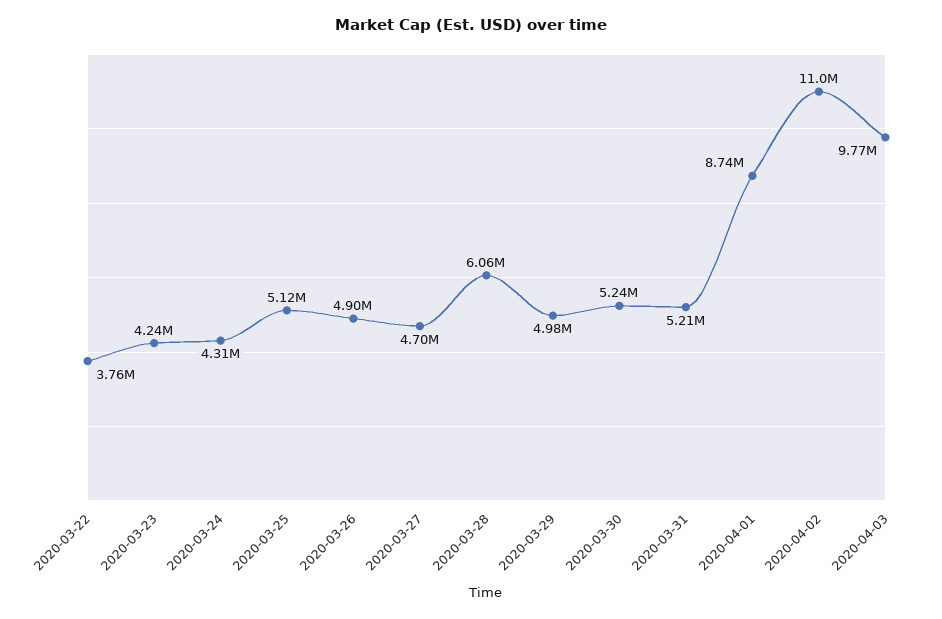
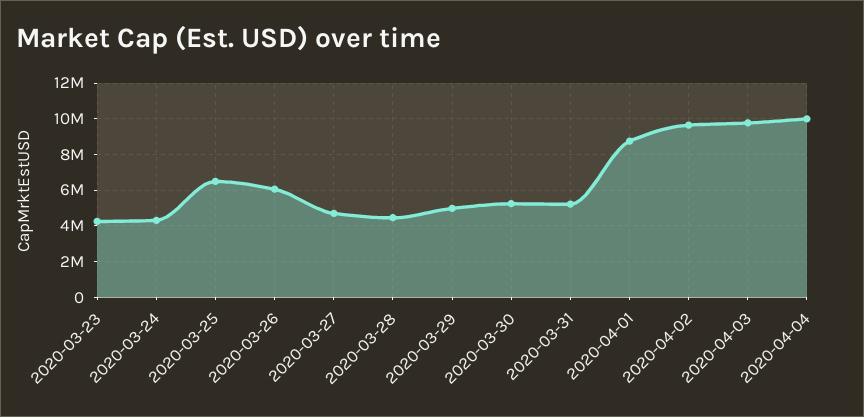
2020-03-22: 3760000 -> none
2020-03-25: 5120000 -> 6500000
2020-03-26: 4900000 -> 6000000
2020-03-28: 6060000 -> 4500000
2020-04-02: 11000000 -> 9500000
2020-04-04: none -> 10000000

